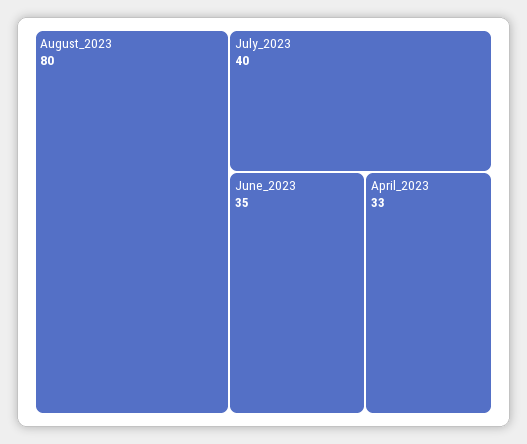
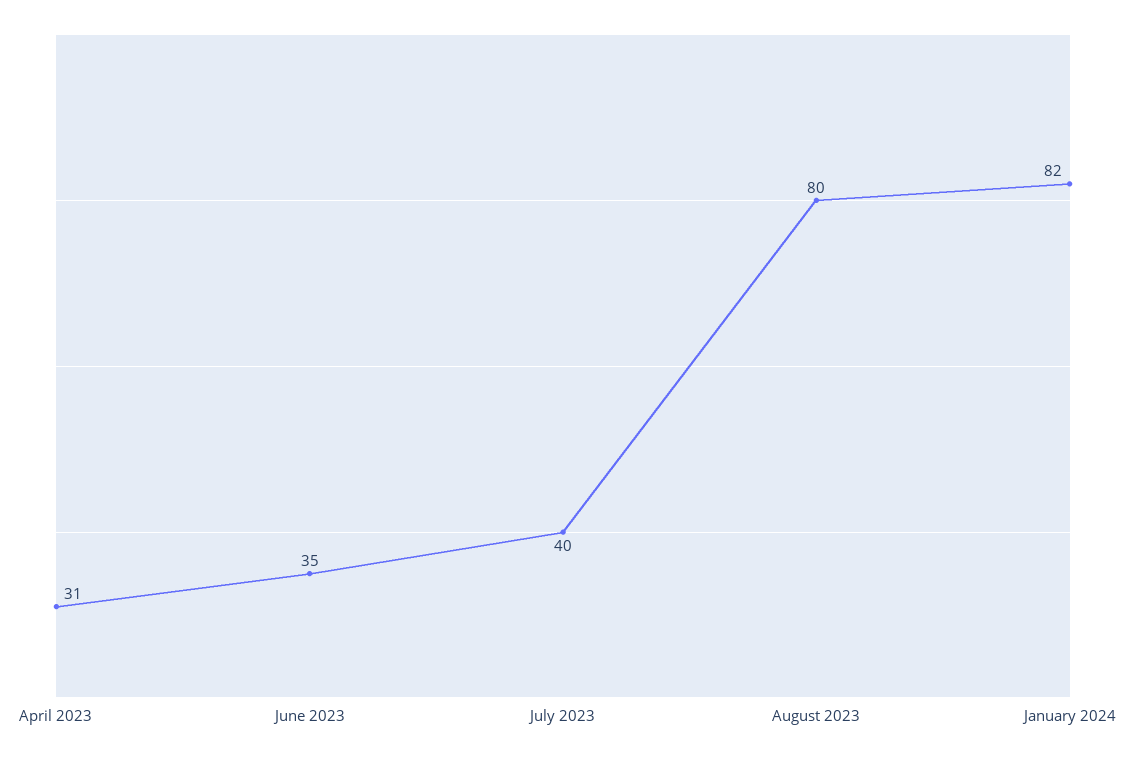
April_2023: 33 -> 31
January 2024: none -> 82

